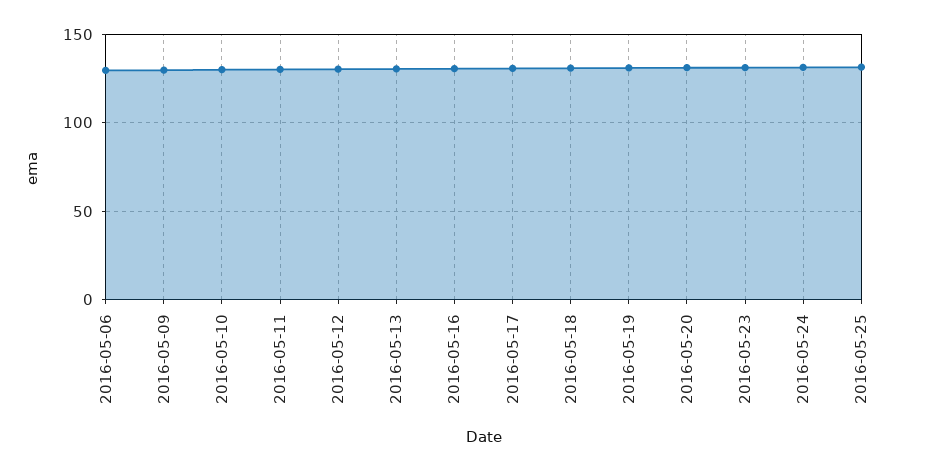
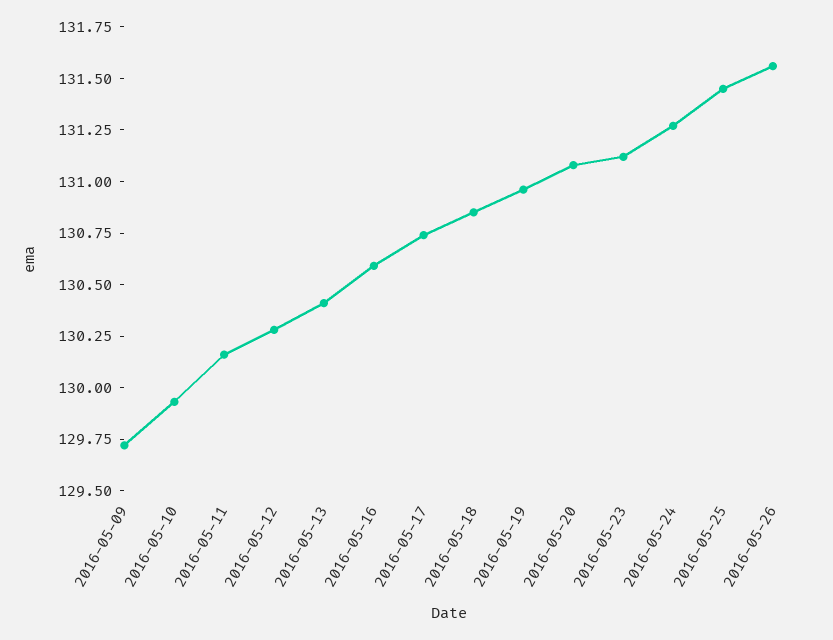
2016-05-06: 130 -> none
2016-05-26: none -> 131.55

